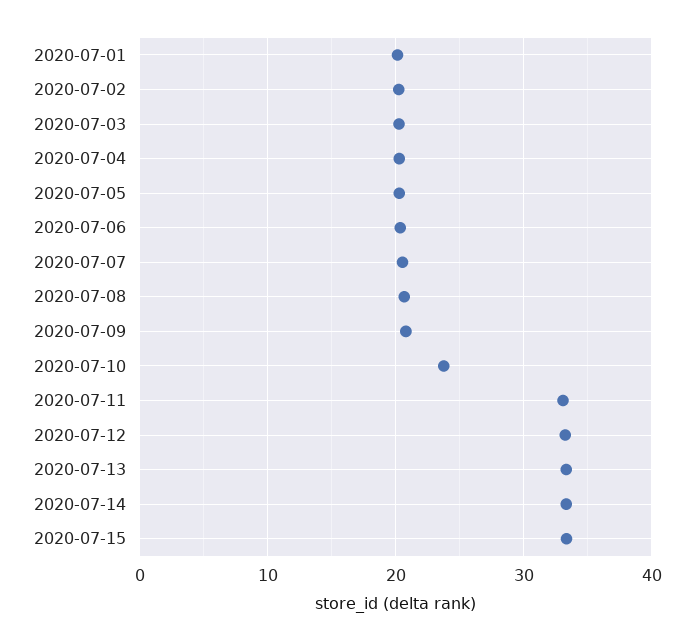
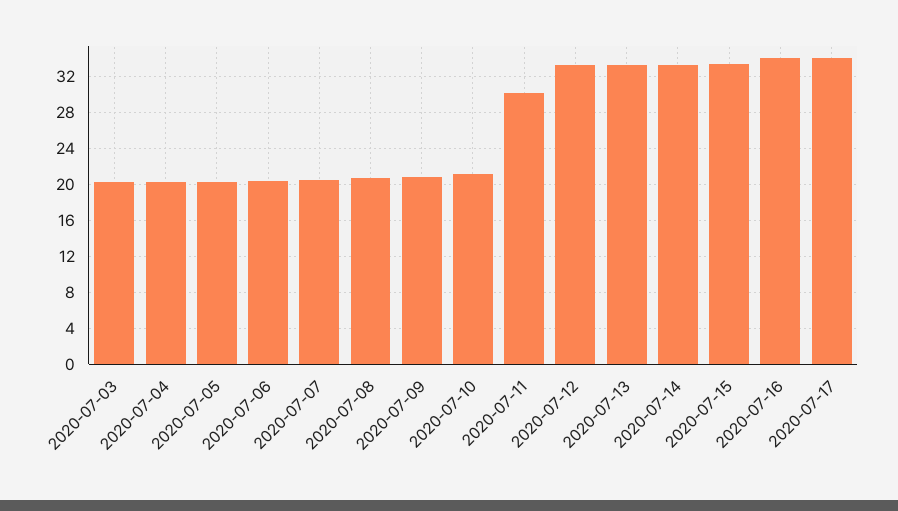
2020-07-01: 20 -> none
2020-07-02: 20 -> none
2020-07-10: 24 -> 21
2020-07-11: 33 -> 30
2020-07-16: none -> 34
2020-07-17: none -> 34

